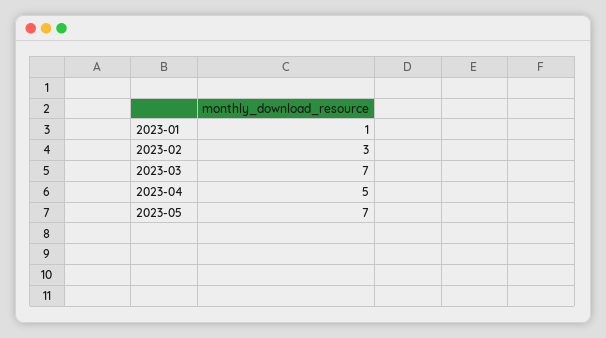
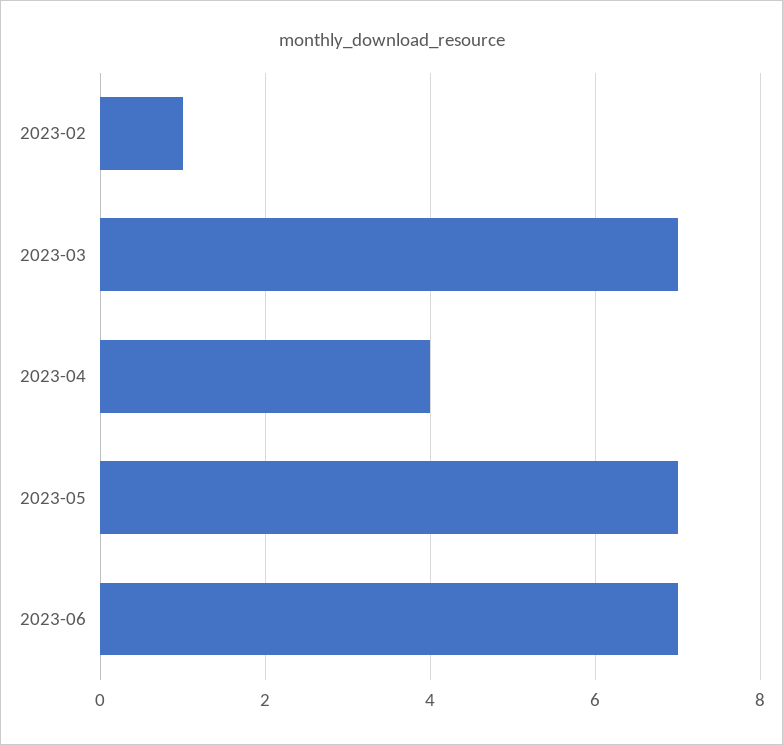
2023-01: 1 -> none
2023-02: 3 -> 1
2023-04: 5 -> 4
2023-06: none -> 7

